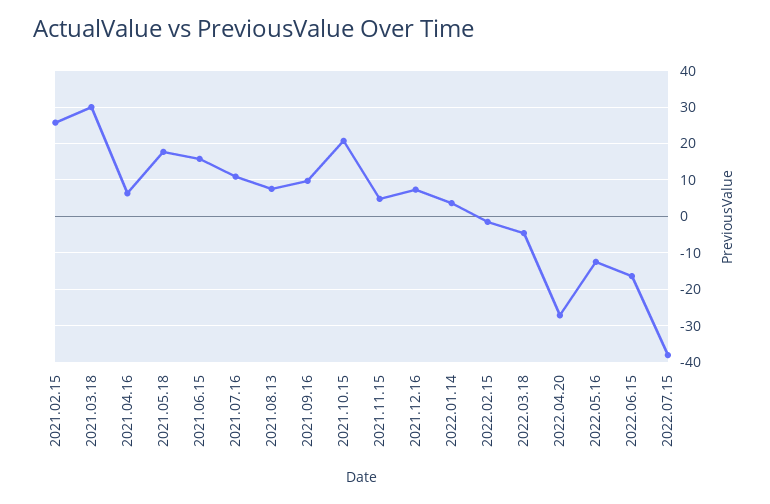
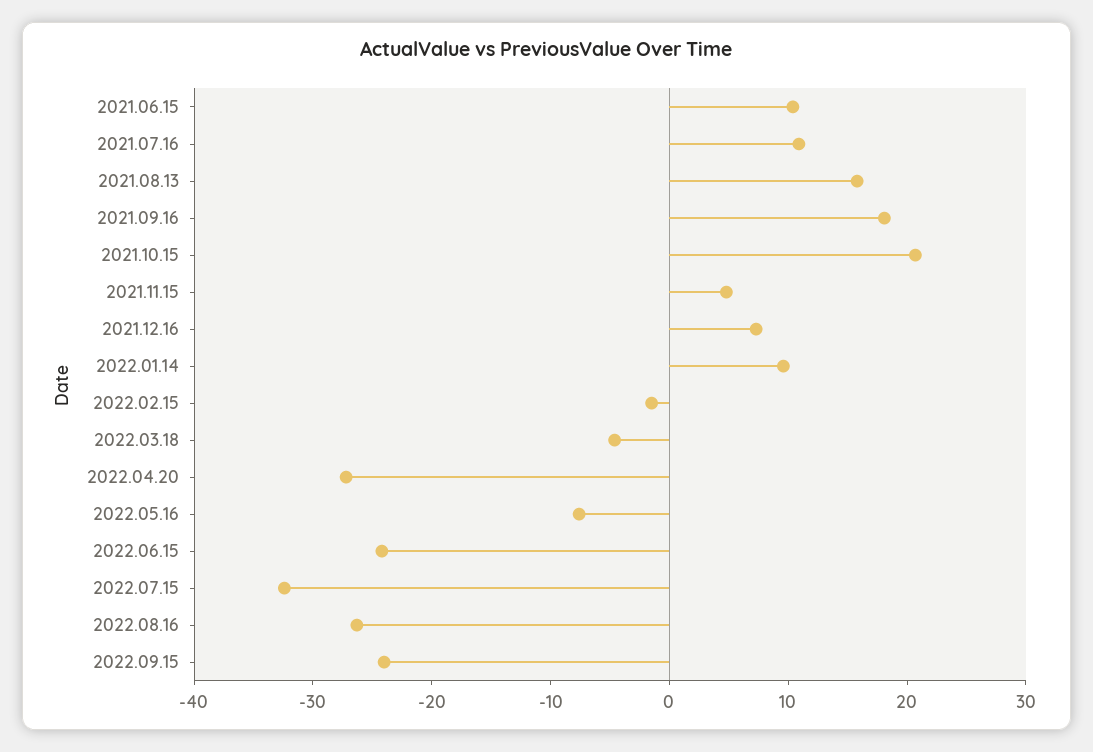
2021.02.15: 26 -> none
2021.03.18: 30 -> none
2021.04.16: 6 -> none
2021.05.18: 18 -> none
2021.06.15: 16 -> 10
2021.08.13: 8 -> 16
2021.09.16: 10 -> 18
2022.01.14: 4 -> 10
2022.05.16: -12 -> -8
2022.06.15: -16 -> -24
2022.07.15: -38 -> -32
2022.08.16: none -> -26
2022.09.15: none -> -24

